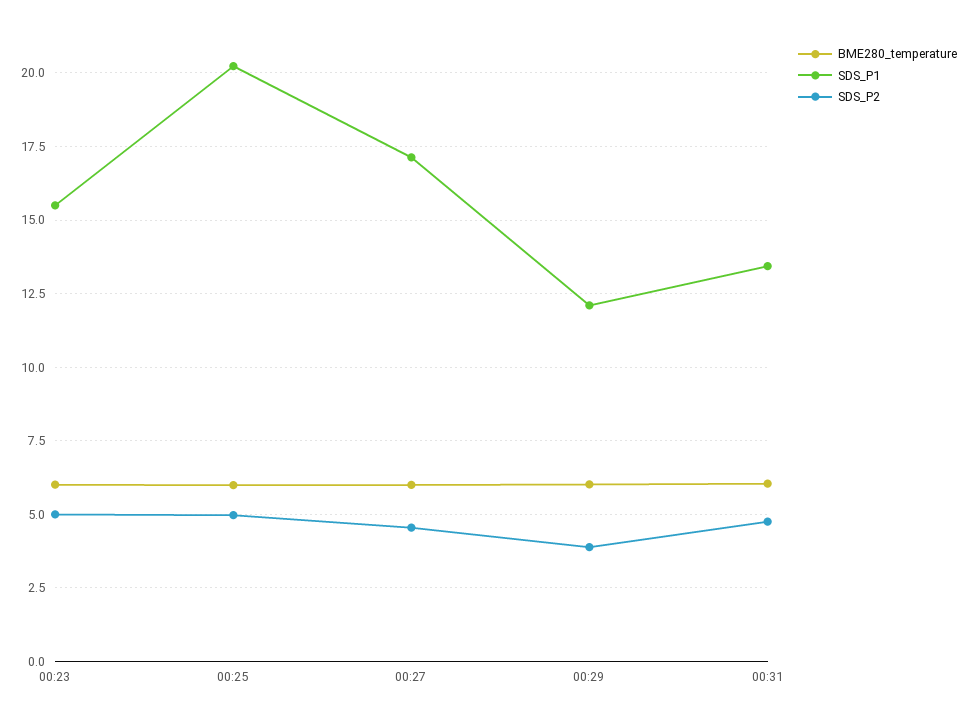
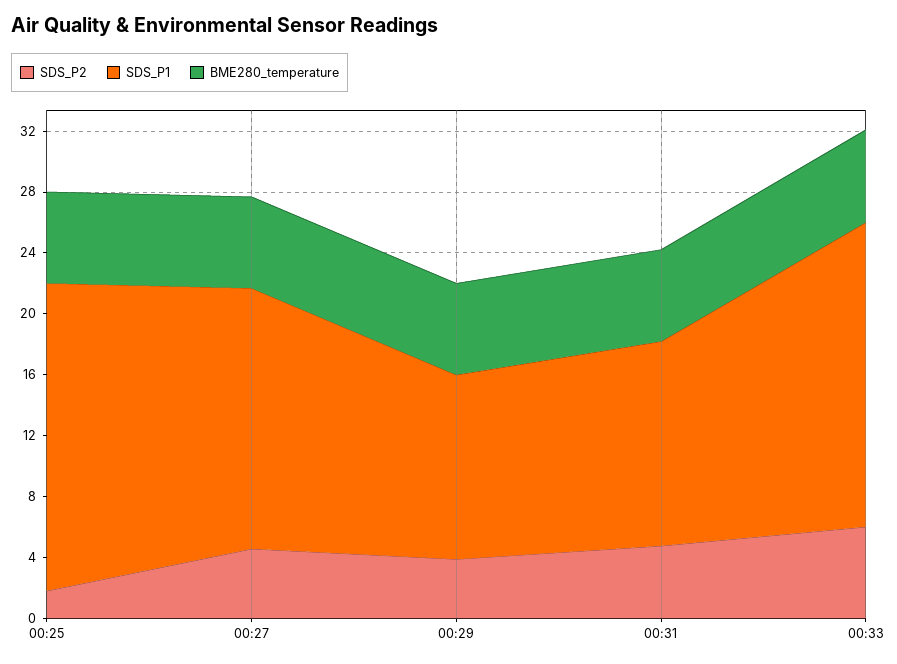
BME280_temperature, 00:23: 6 -> none
SDS_P1, 00:23: 15.5 -> none
SDS_P2, 00:23: 5 -> none
SDS_P2, 00:25: 5 -> 2
SDS_P2, 00:33: none -> 6
SDS_P1, 00:33: none -> 20
BME280_temperature, 00:33: none -> 6

